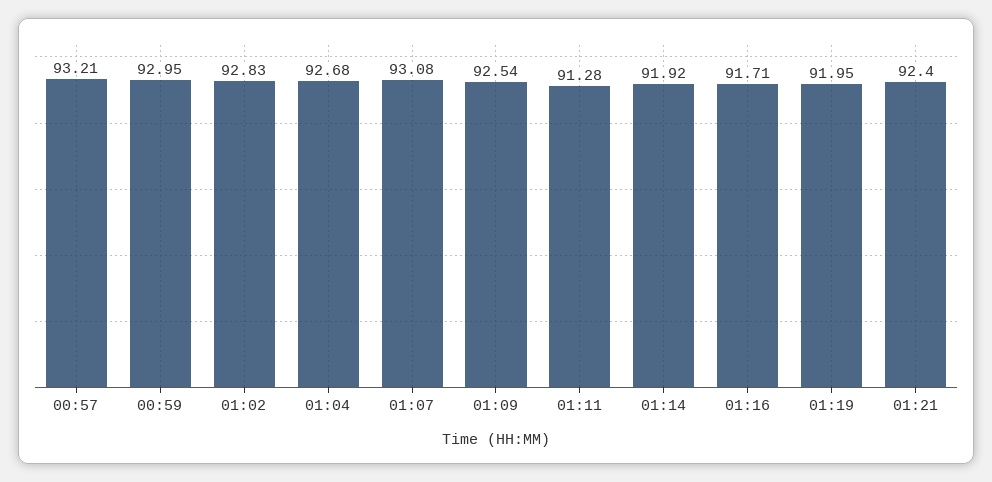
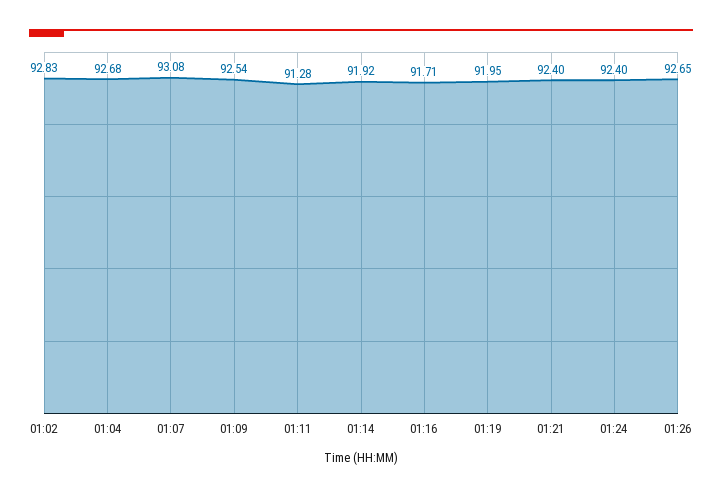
00:57: 93.21 -> none
00:59: 92.95 -> none
01:24: none -> 92.4
01:26: none -> 92.65

